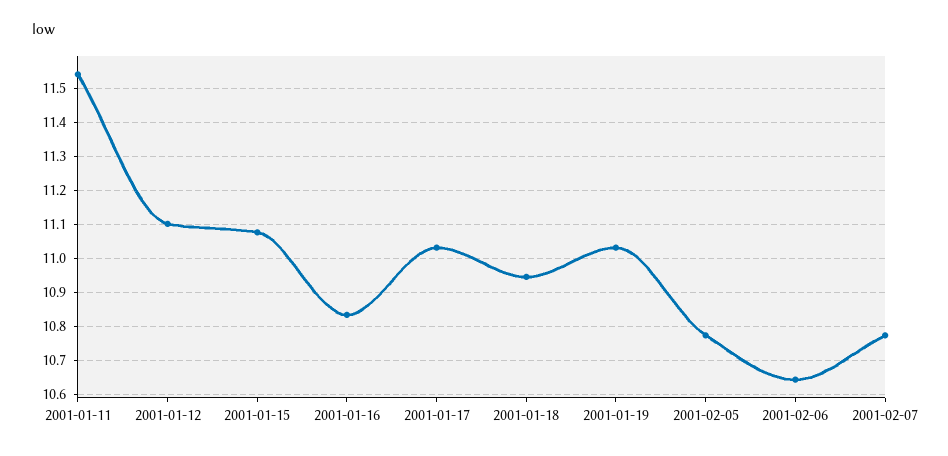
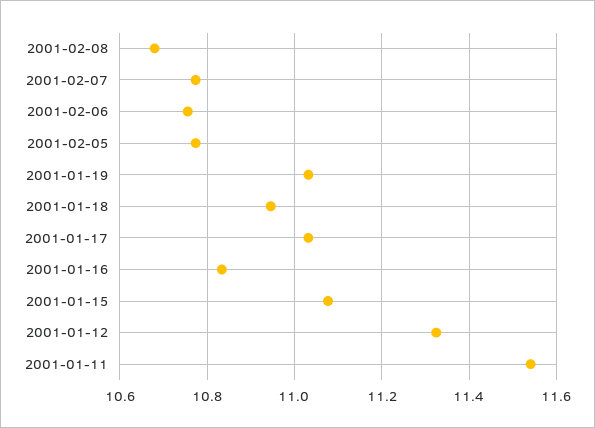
2001-01-12: 11.1 -> 11.32
2001-02-06: 10.64 -> 10.76
2001-02-08: none -> 10.68

